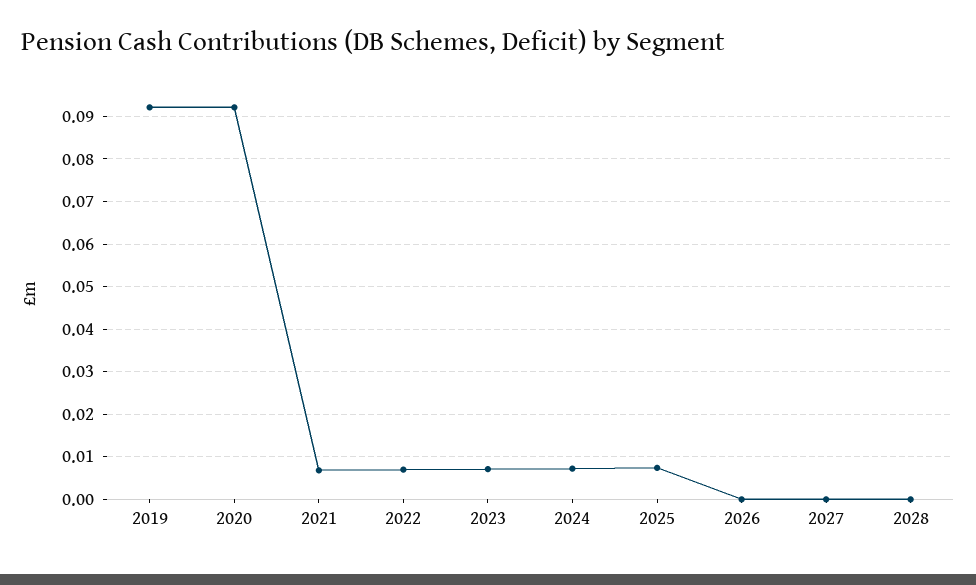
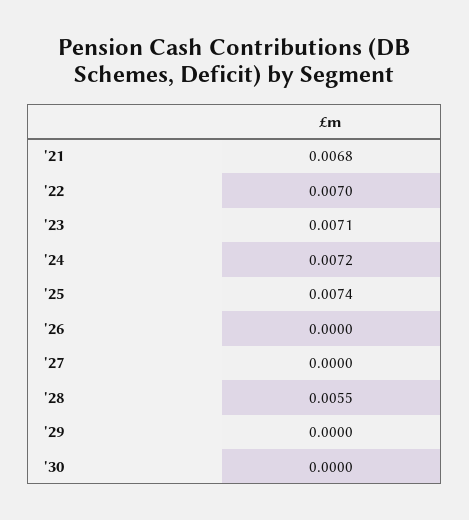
2019: 0.092 -> none
2020: 0.092 -> none
2028: 0 -> 0.0055
'29: none -> 0
'30: none -> 0

